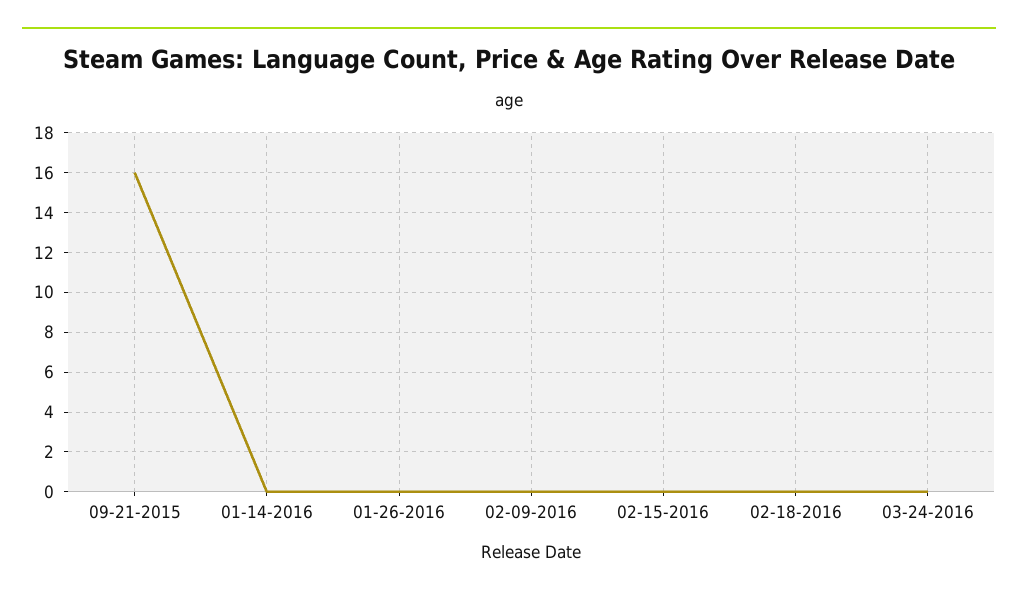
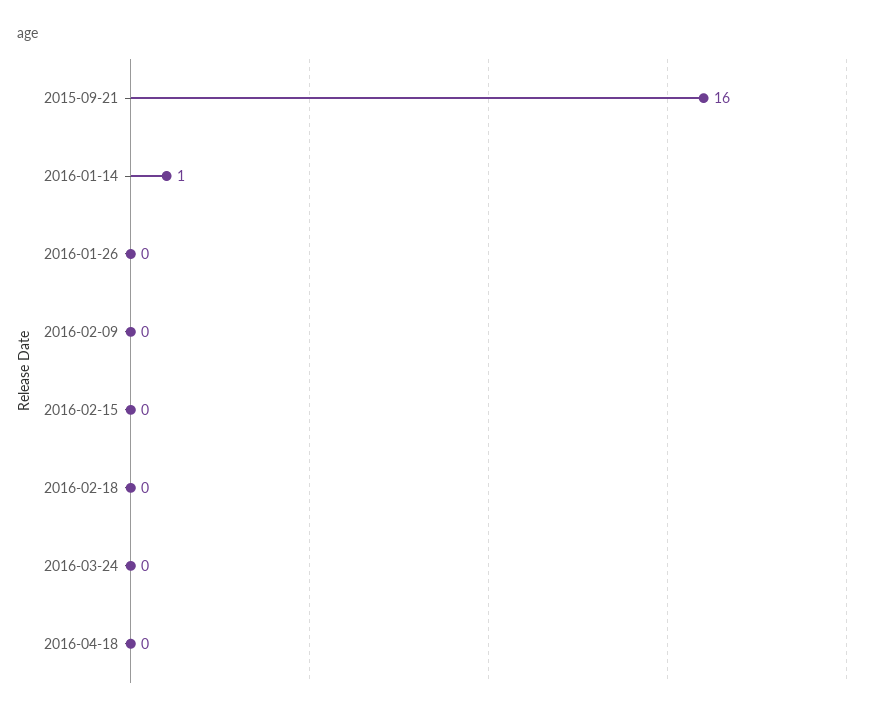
01-14-2016: 0 -> 1
2016-04-18: none -> 0

